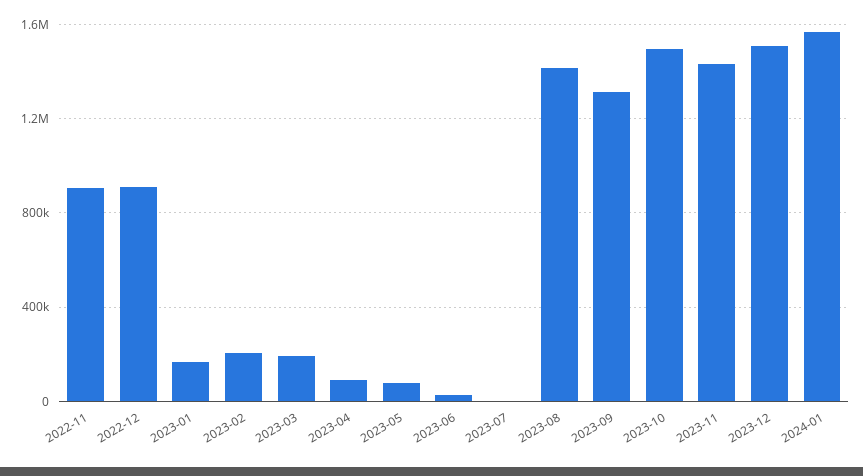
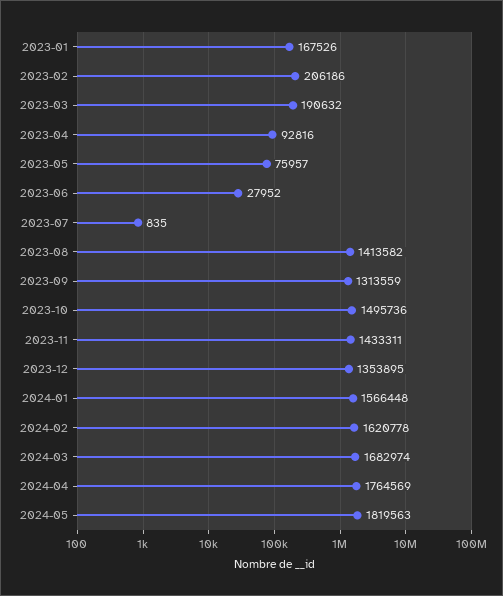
2022-11: 900000 -> none
2022-12: 900000 -> none
2023-12: 1500000 -> 1353895
2024-02: none -> 1620778
2024-03: none -> 1682974
2024-04: none -> 1764569
2024-05: none -> 1819563

